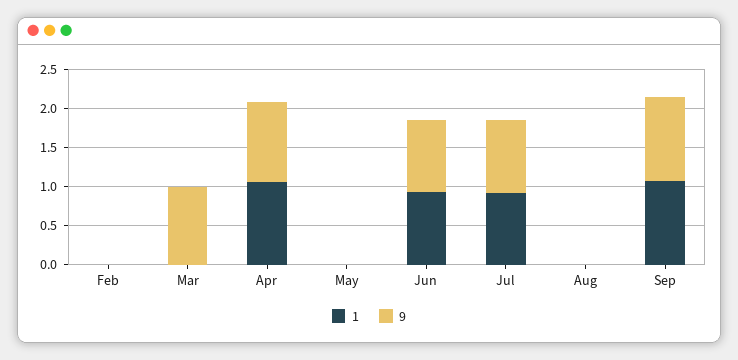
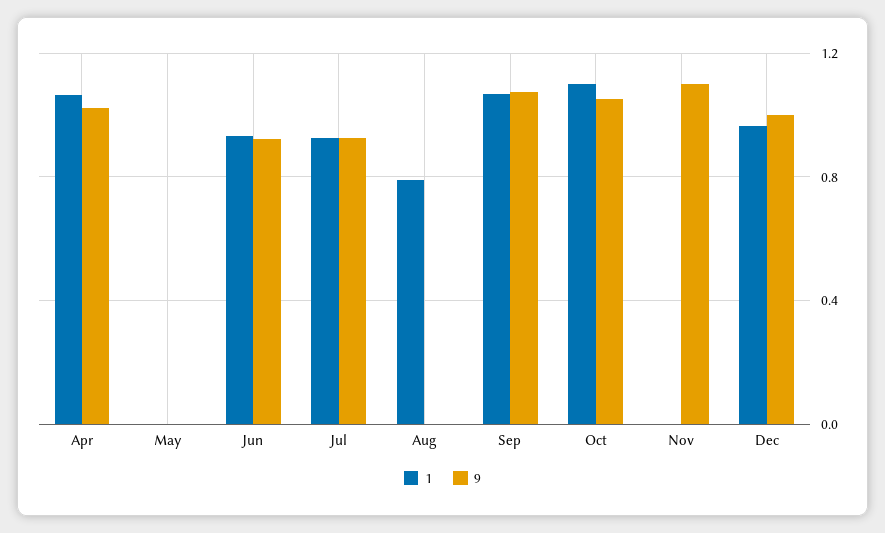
1, Feb: 0 -> none
9, Feb: 0 -> none
1, Mar: 0 -> none
9, Mar: 1 -> none
1, Aug: 0 -> 0.8
1, Oct: none -> 1.1
9, Oct: none -> 1.05
1, Nov: none -> 0
9, Nov: none -> 1.1
1, Dec: none -> 0.95
9, Dec: none -> 1

